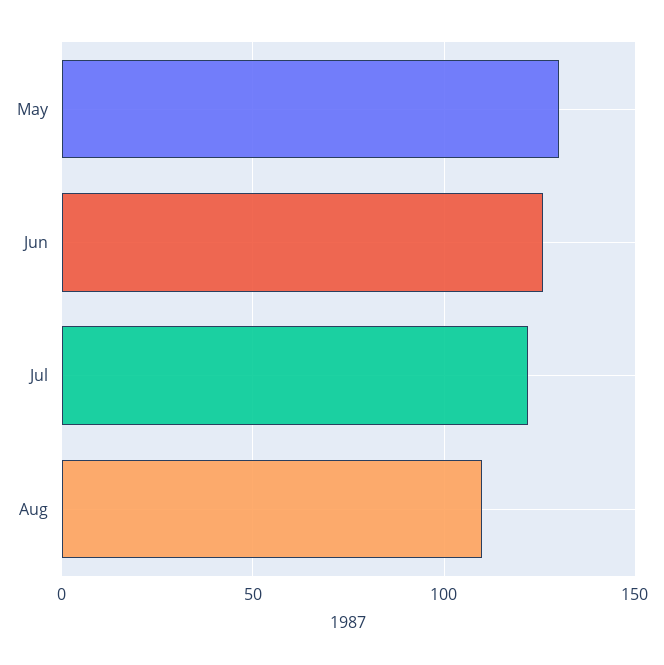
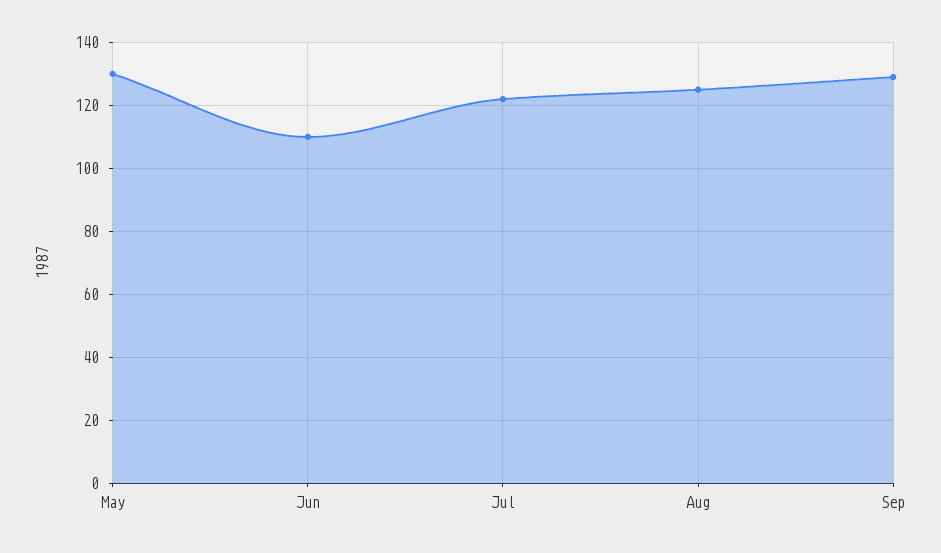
Jun: 125 -> 110
Aug: 110 -> 125
Sep: none -> 130

